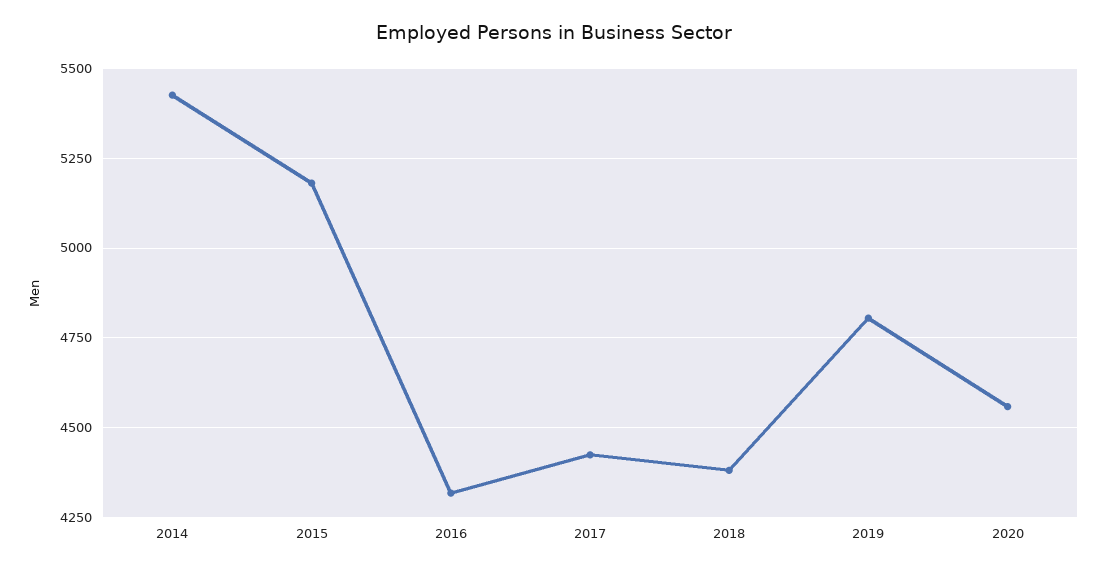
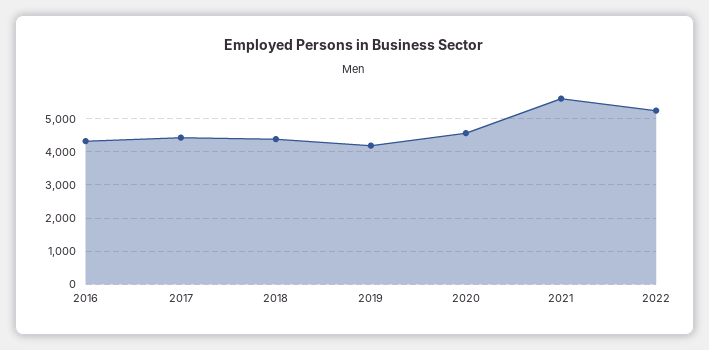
2014: 5425 -> none
2015: 5175 -> none
2019: 4800 -> 4200
2021: none -> 5600
2022: none -> 5200

